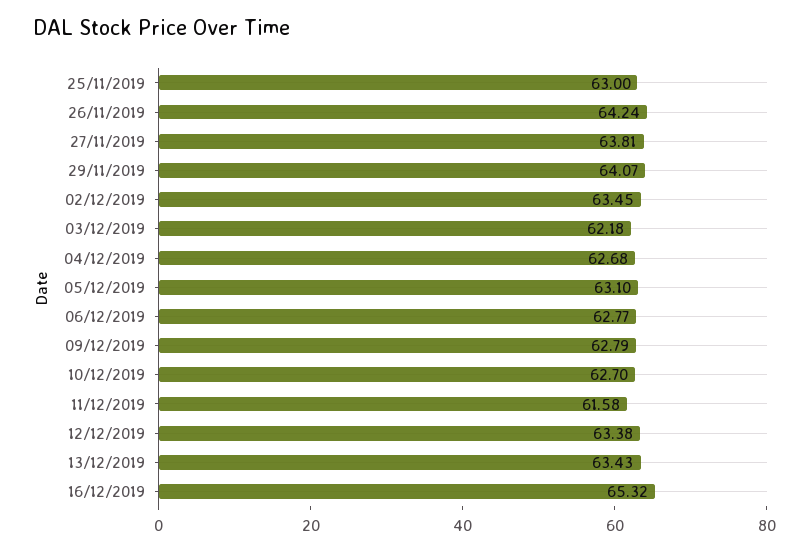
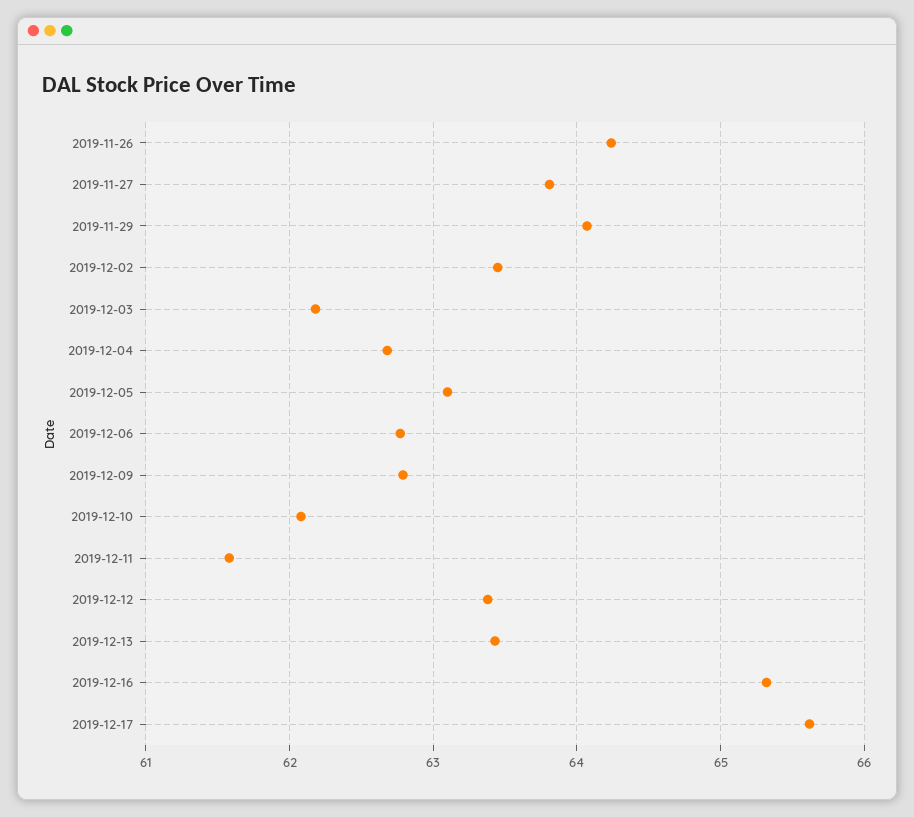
25/11/2019: 63 -> none
10/12/2019: 62.7 -> 62.1
2019-12-17: none -> 65.6

